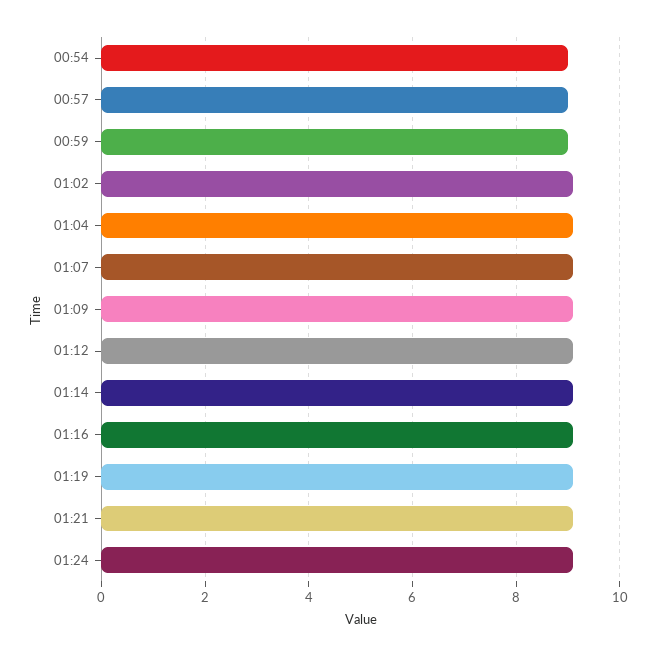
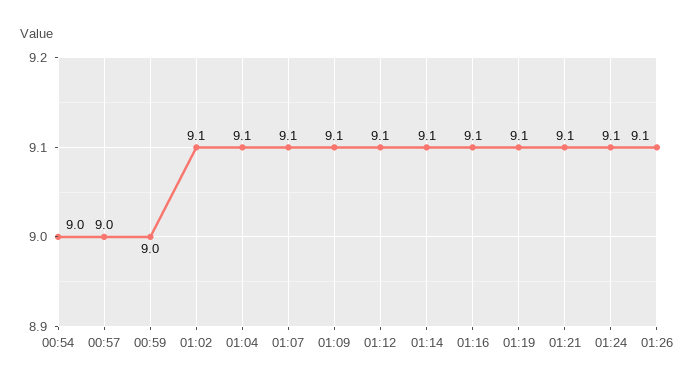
01:26: none -> 9.1

